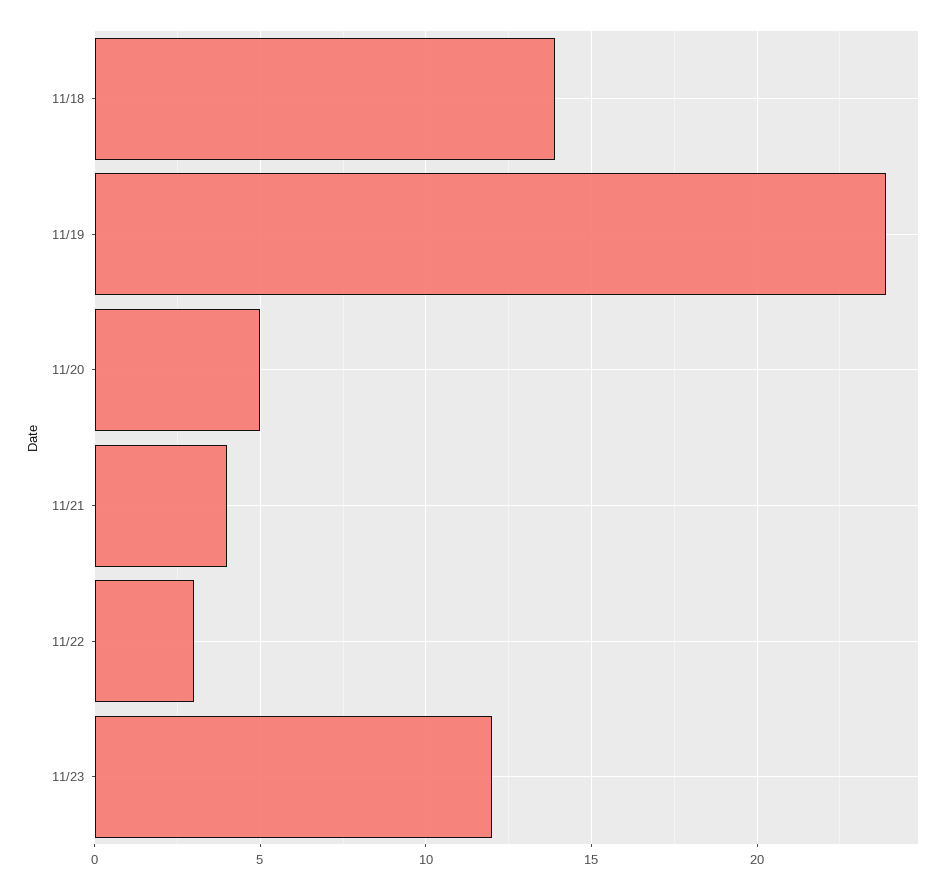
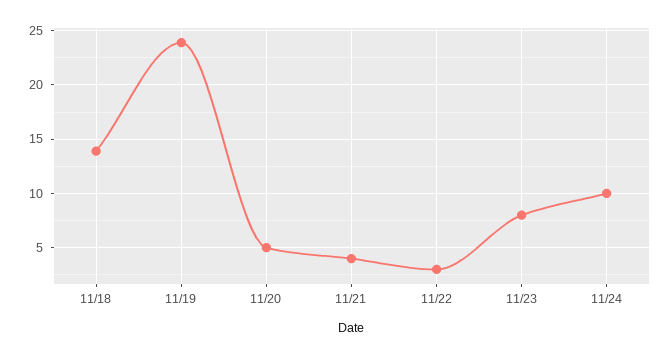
11/23: 12 -> 8
11/24: none -> 10

